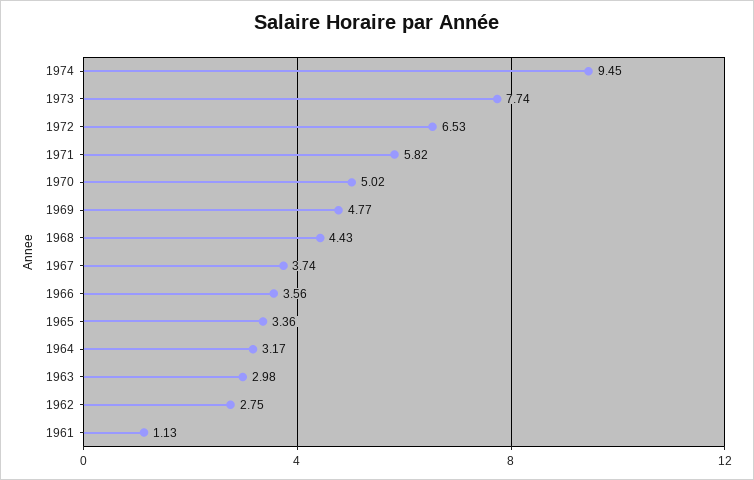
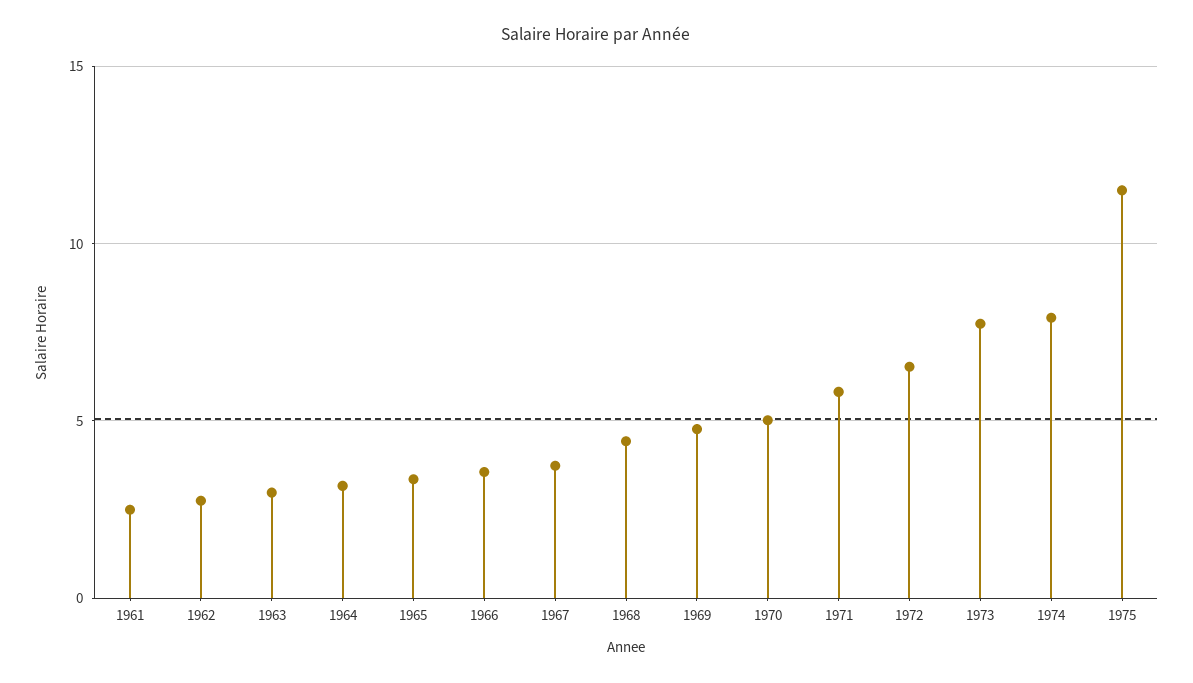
1974: 9.45 -> 8
1961: 1.13 -> 2.5
1975: none -> 11.5

